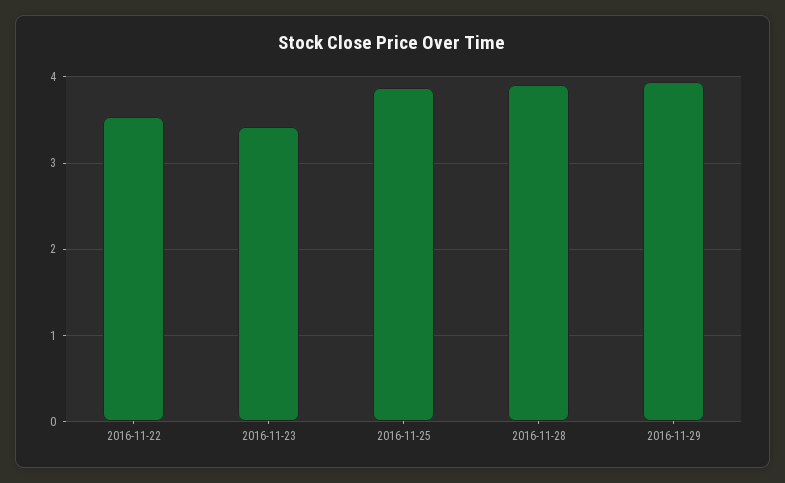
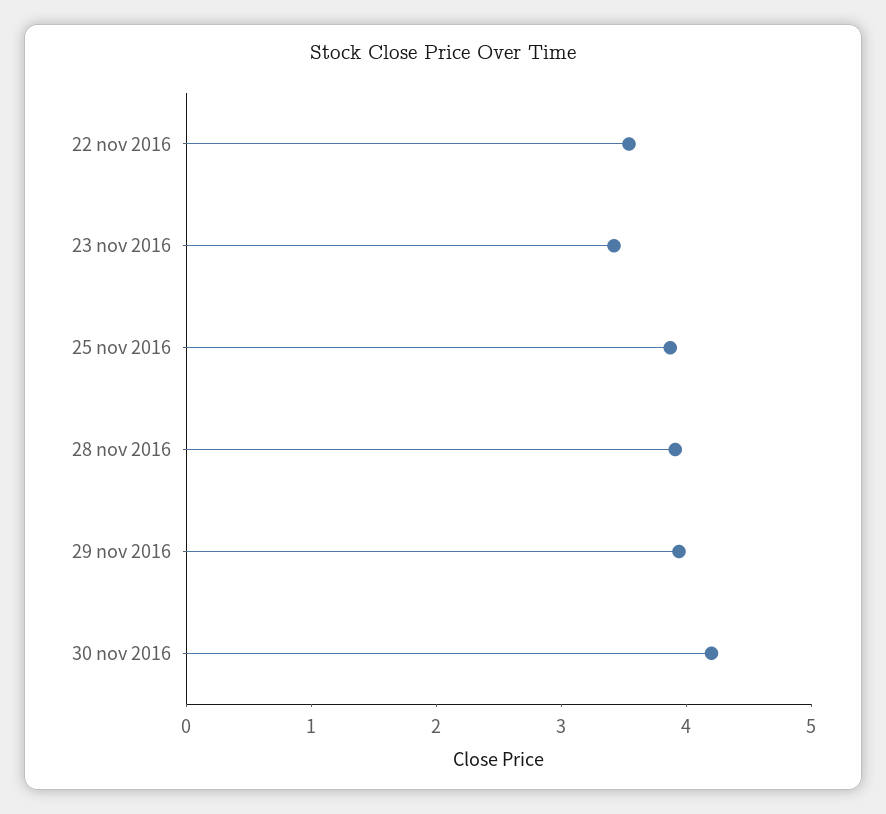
30 nov 2016: none -> 4.2

